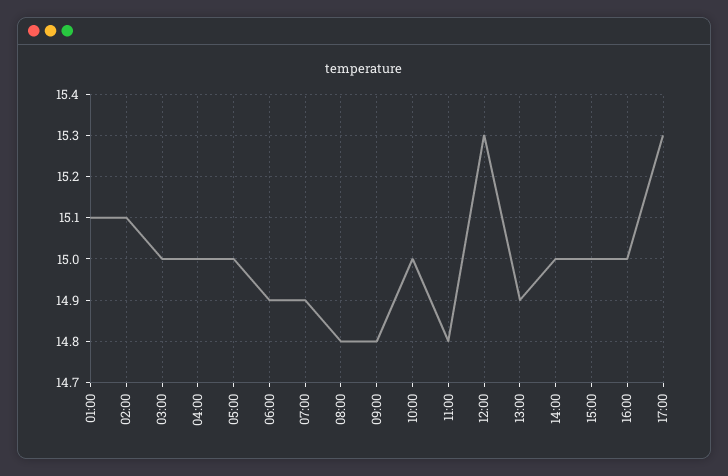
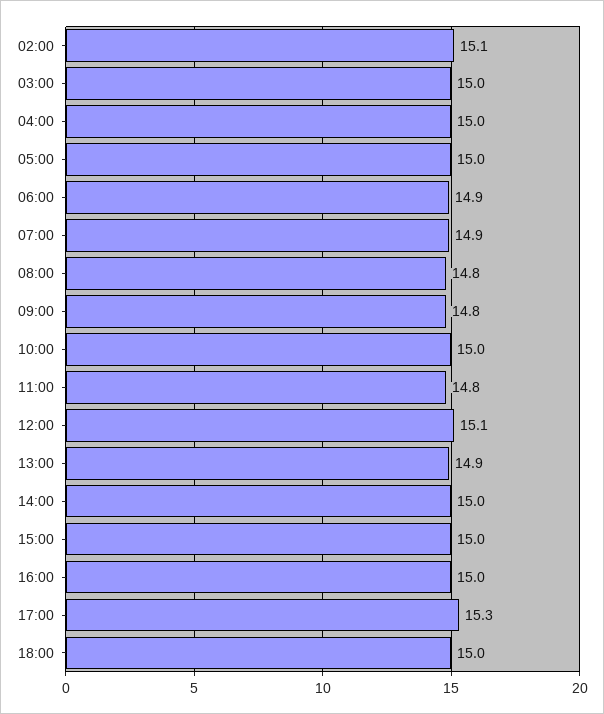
01:00: 15.1 -> none
12:00: 15.3 -> 15.1
18:00: none -> 15

